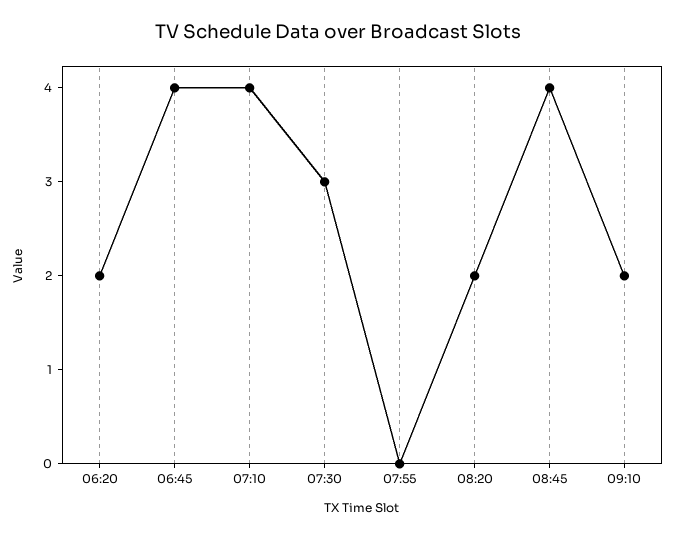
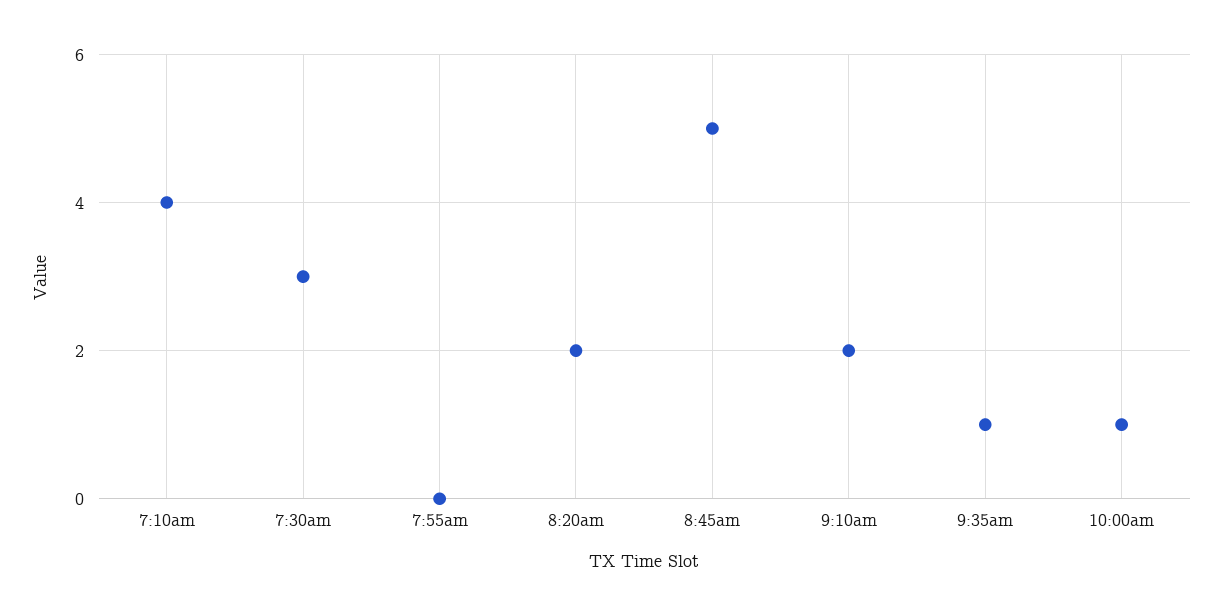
06:20: 2 -> none
06:45: 4 -> none
08:45: 4 -> 5
9:35am: none -> 1
10:00am: none -> 1

